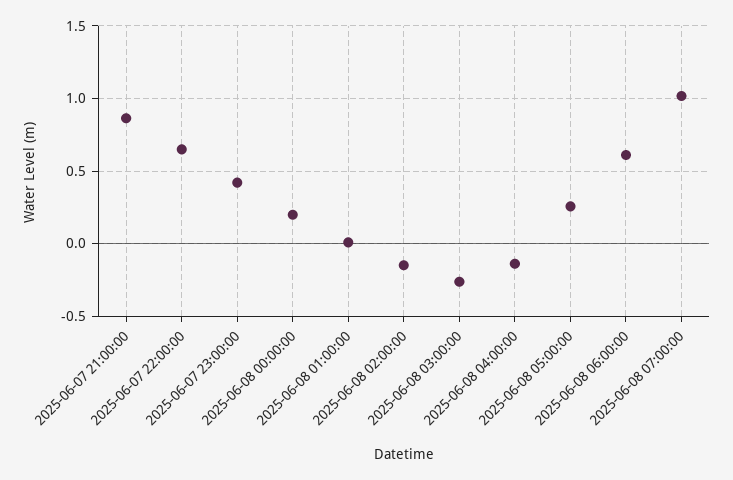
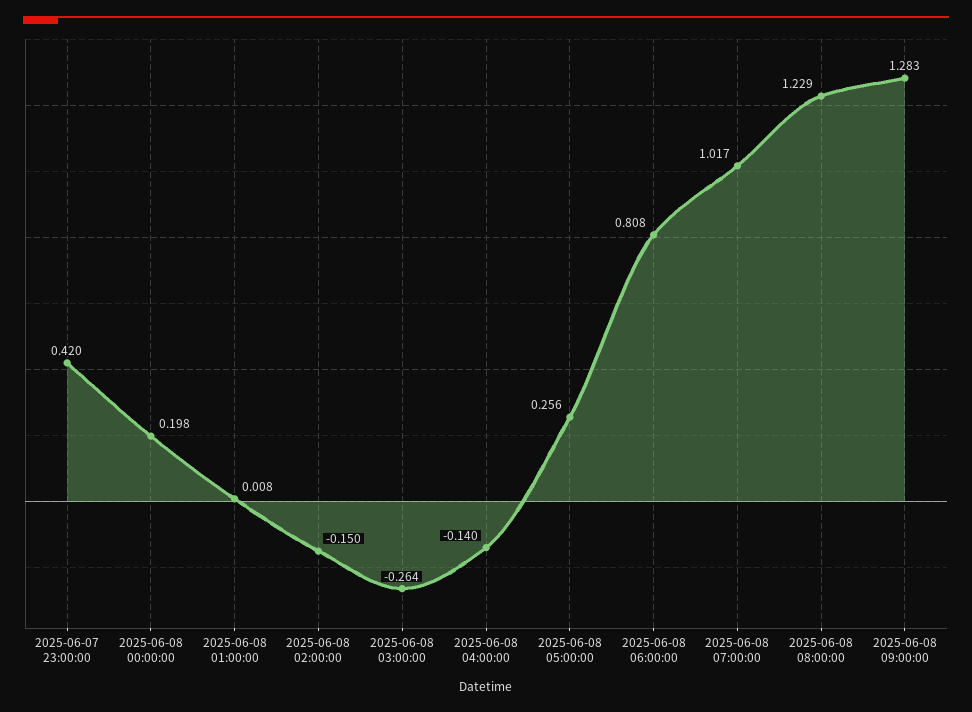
2025-06-07 21:00:00: 0.85 -> none
2025-06-07 22:00:00: 0.65 -> none
2025-06-08 06:00:00: 0.6 -> 0.808
2025-06-08 08:00:00: none -> 1.229
2025-06-08 09:00:00: none -> 1.283

